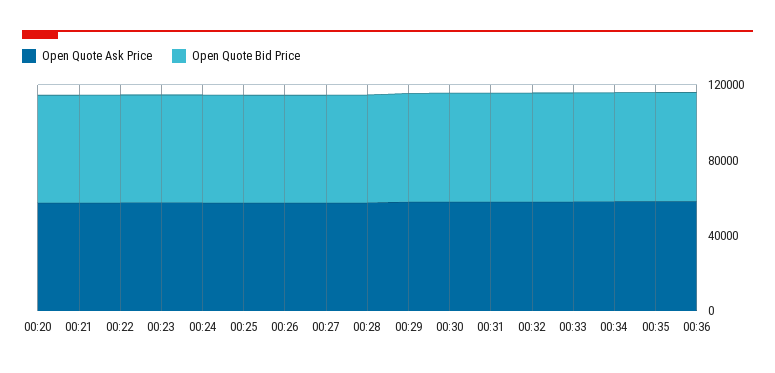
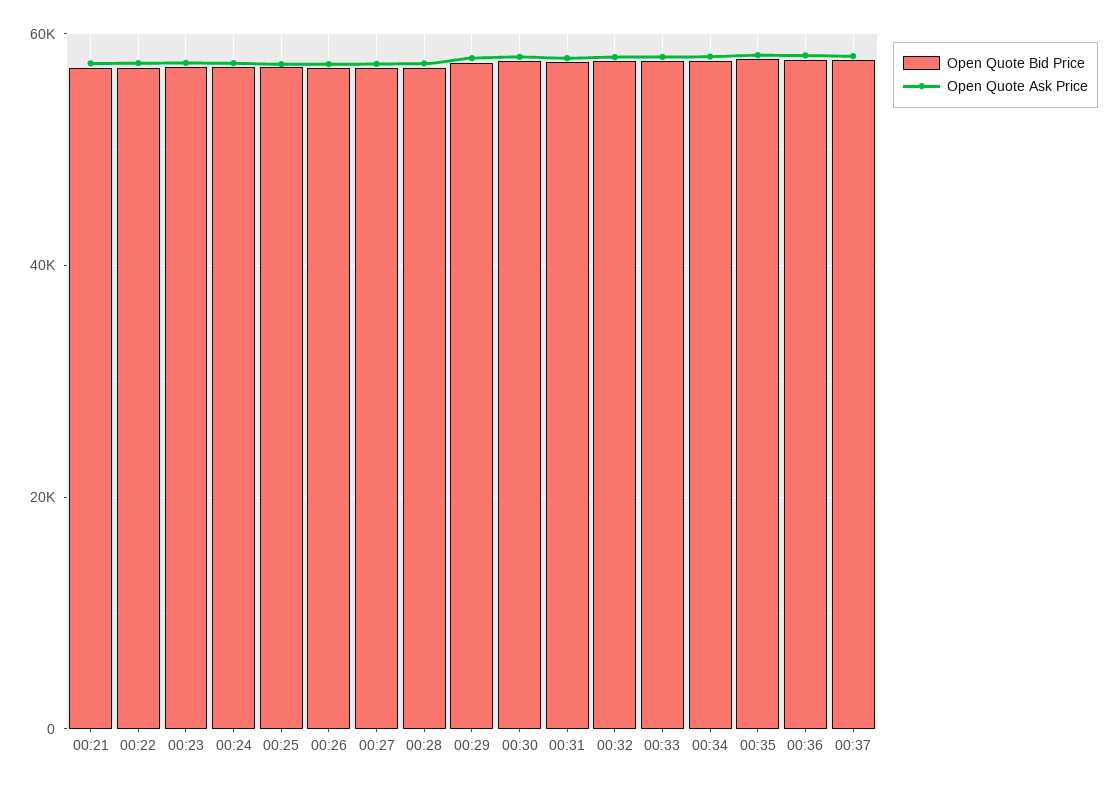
Open Quote Ask Price, 00:20: 60000 -> none
Open Quote Bid Price, 00:20: 60000 -> none
Open Quote Bid Price, 00:37: none -> 58000
Open Quote Ask Price, 00:37: none -> 58000

